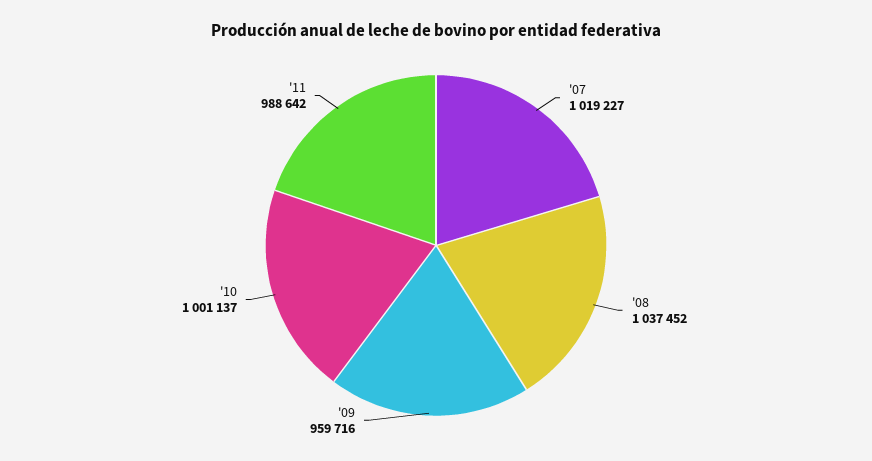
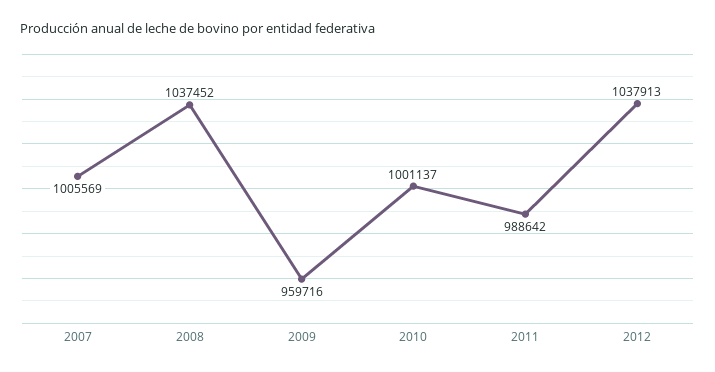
'07: 1019227 -> 1005569
2012: none -> 1037913

